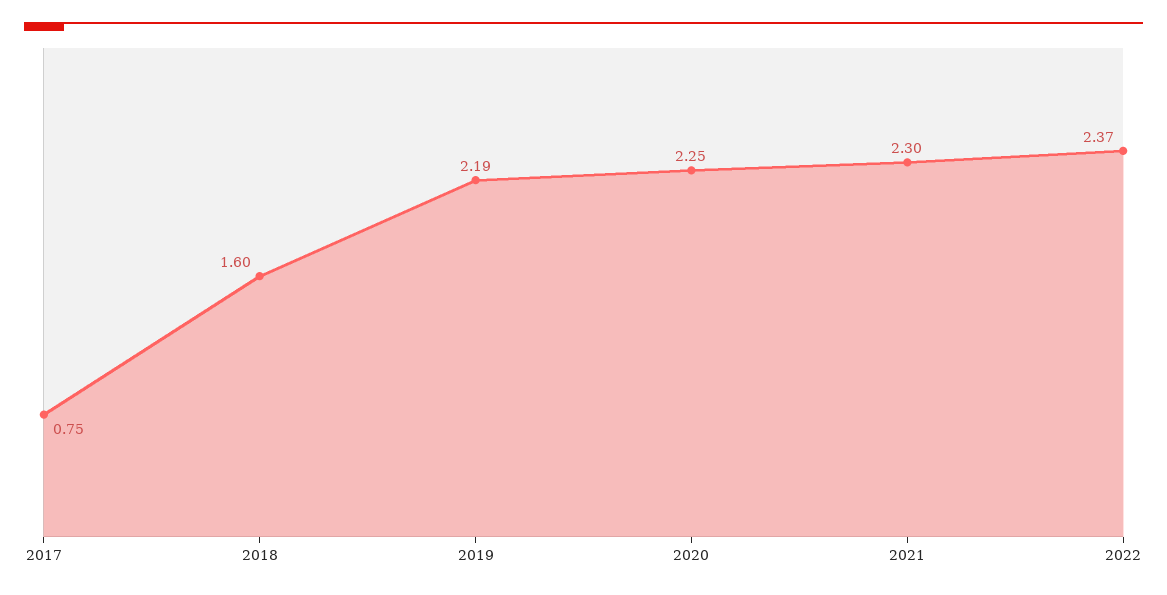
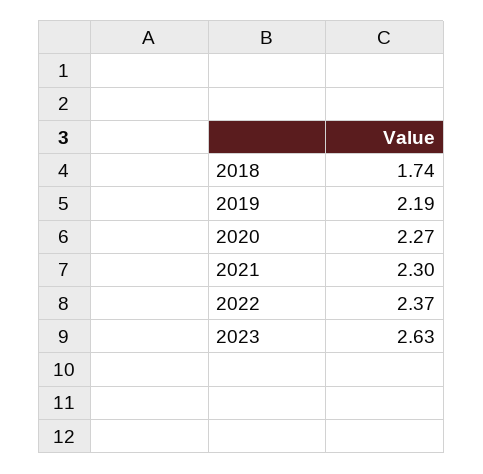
2017: 0.75 -> none
2018: 1.6 -> 1.74
2020: 2.25 -> 2.27
2023: none -> 2.63

